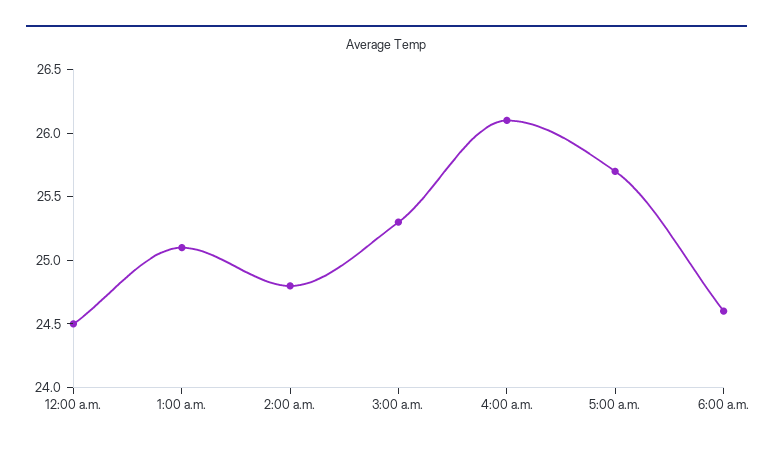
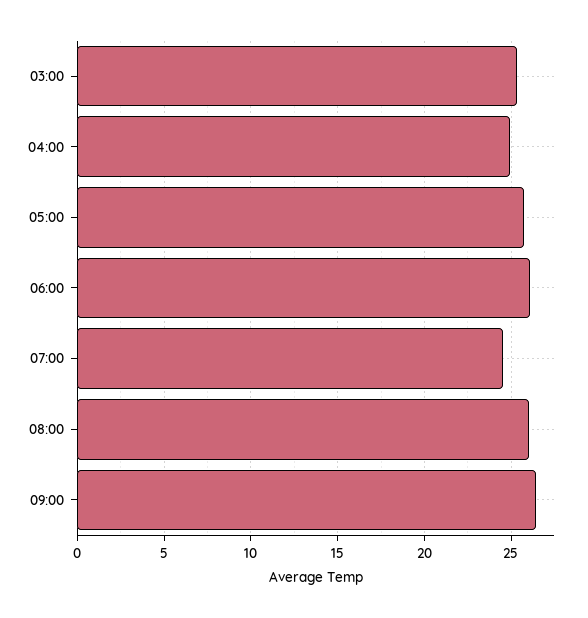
12:00 a.m.: 24.5 -> none
1:00 a.m.: 25.1 -> none
2:00 a.m.: 24.8 -> none
4:00 a.m.: 26.1 -> 25
6:00 a.m.: 24.6 -> 26
07:00: none -> 24.5
08:00: none -> 26
09:00: none -> 26.5

